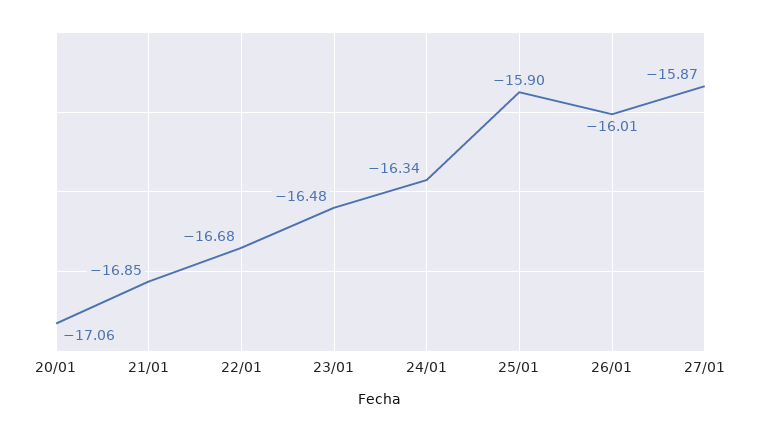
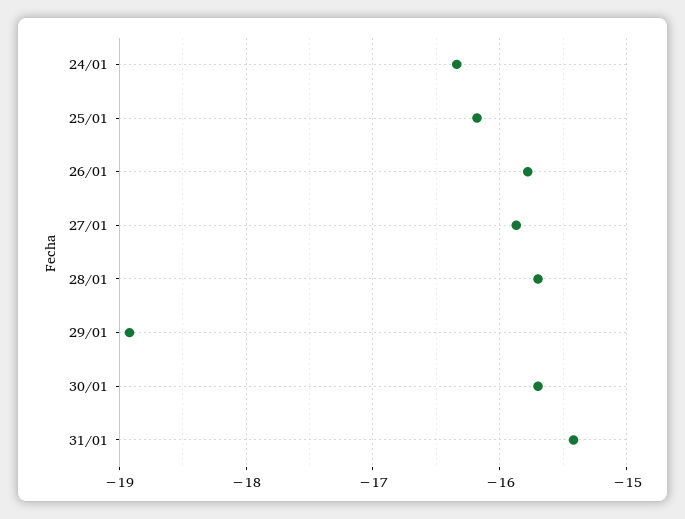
20/01: -17.06 -> none
21/01: -16.85 -> none
22/01: -16.68 -> none
23/01: -16.48 -> none
25/01: -15.9 -> -16.2
26/01: -16.01 -> -15.8
28/01: none -> -15.7
29/01: none -> -18.9
30/01: none -> -15.7
31/01: none -> -15.4

